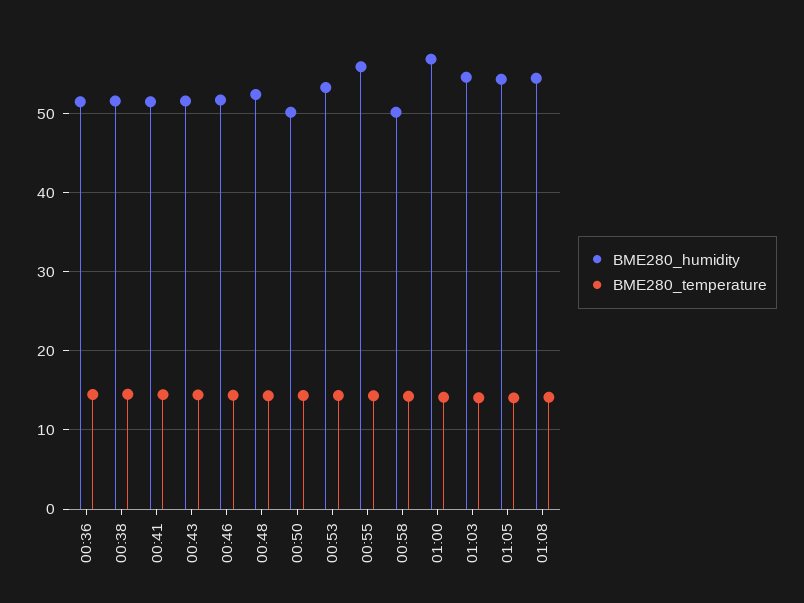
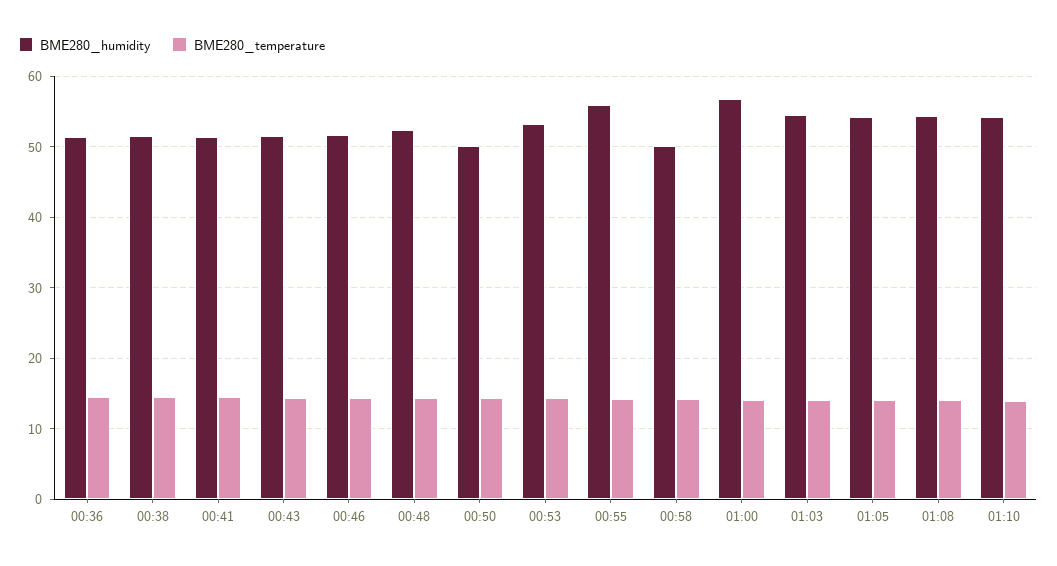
BME280_humidity, 01:10: none -> 54
BME280_temperature, 01:10: none -> 14

